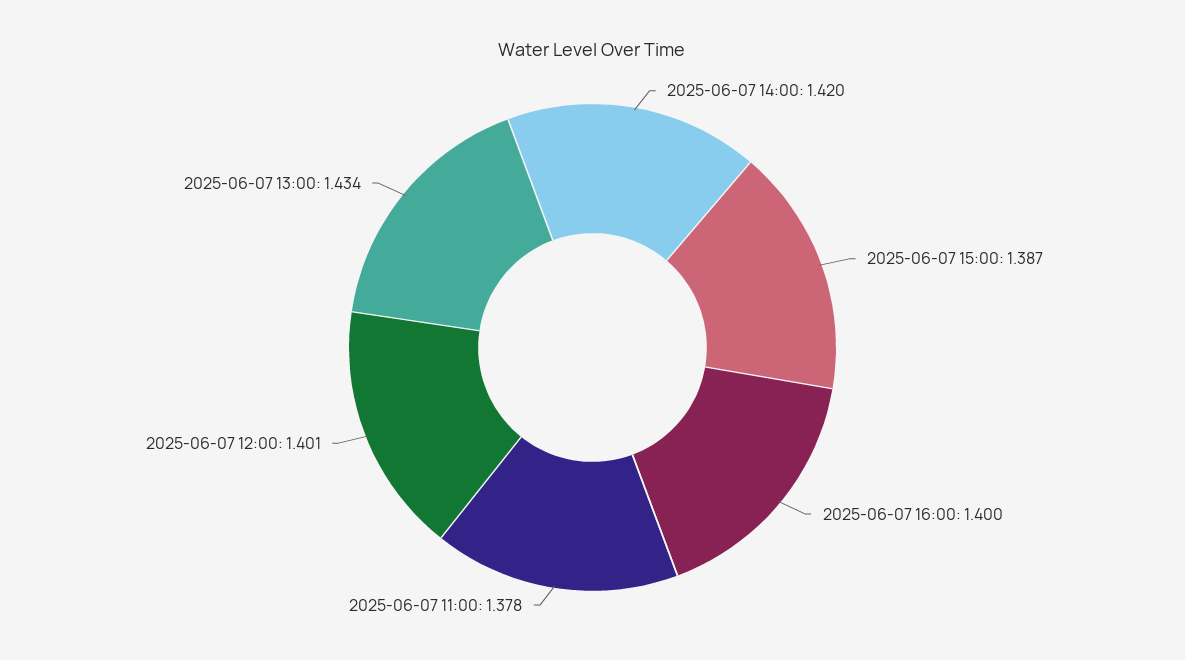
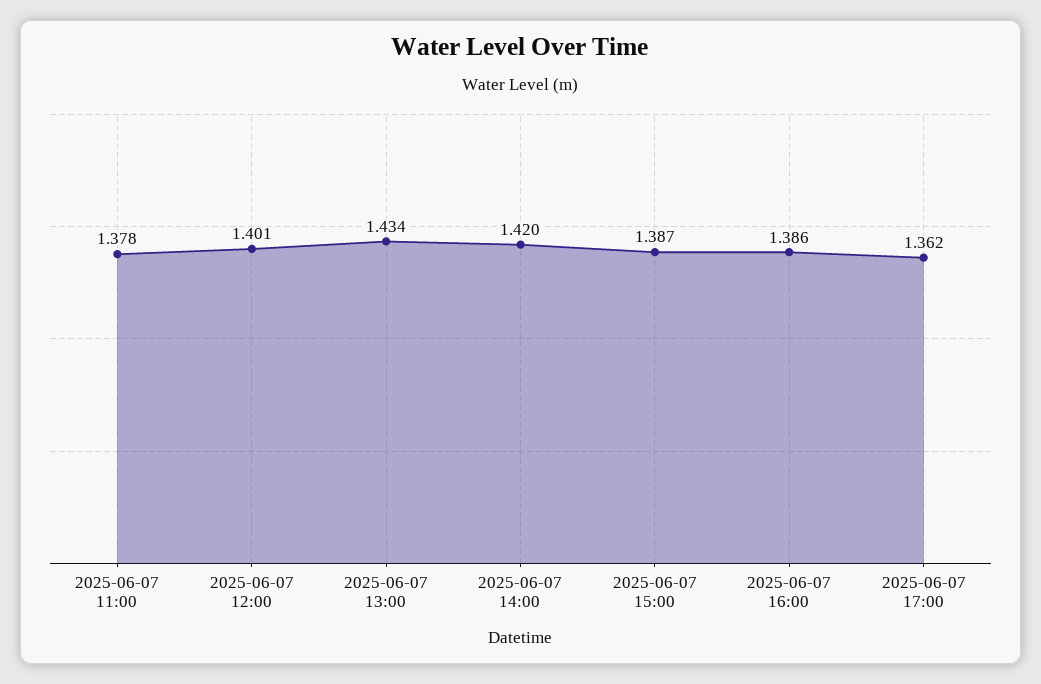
2025-06-07 16:00: 1.4 -> 1.386
2025-06-07 17:00: none -> 1.362

